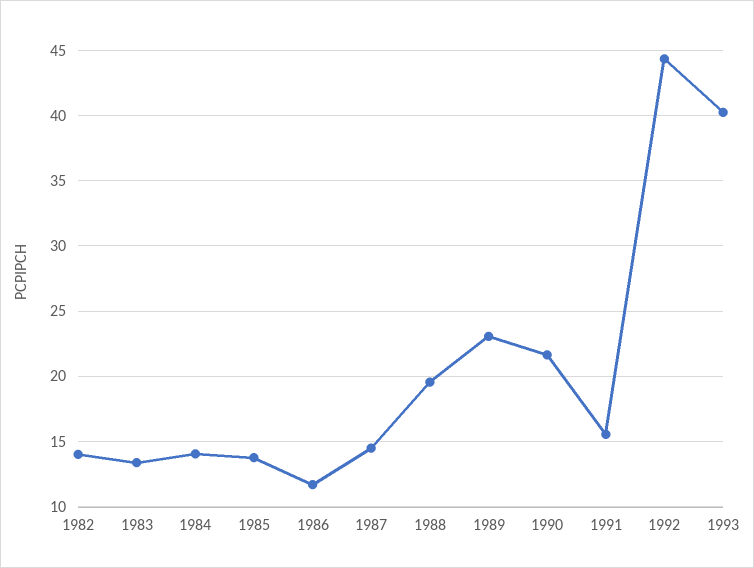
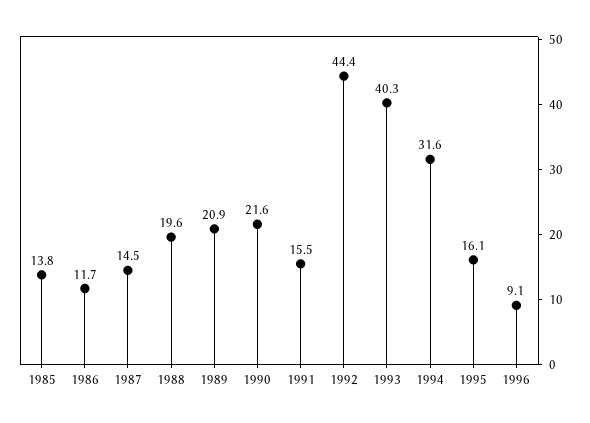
1982: 14 -> none
1983: 13.5 -> none
1984: 14 -> none
1989: 23 -> 20.9
1994: none -> 31.6
1995: none -> 16.1
1996: none -> 9.1

